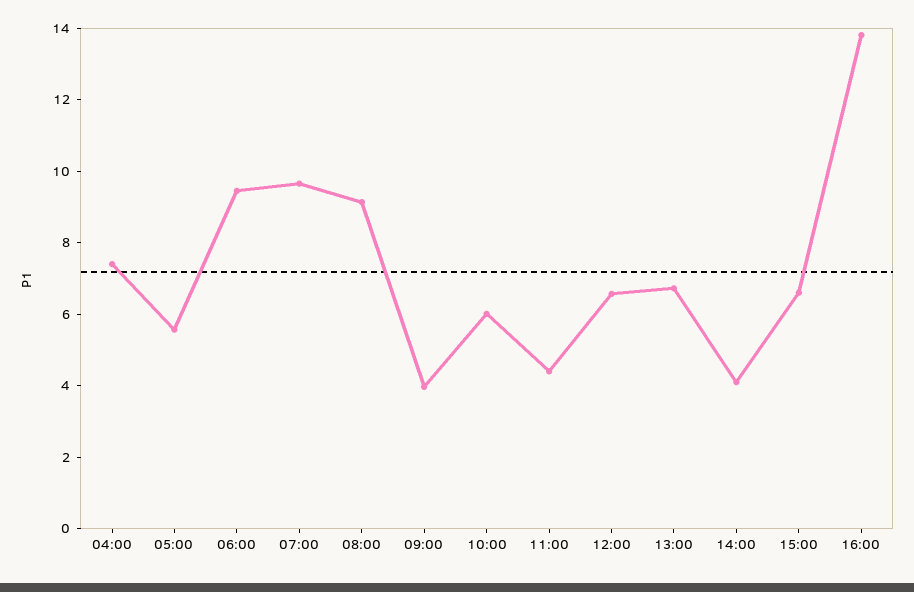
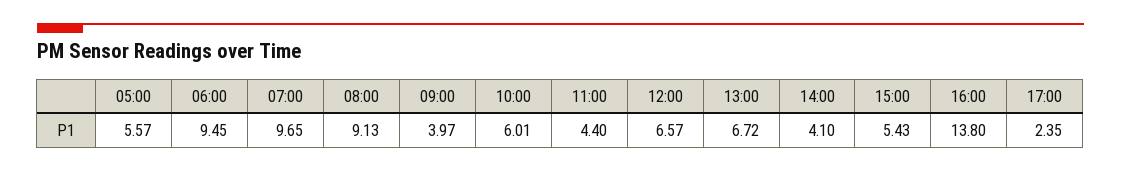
04:00: 7.5 -> none
15:00: 6.5 -> 5.43
17:00: none -> 2.35

